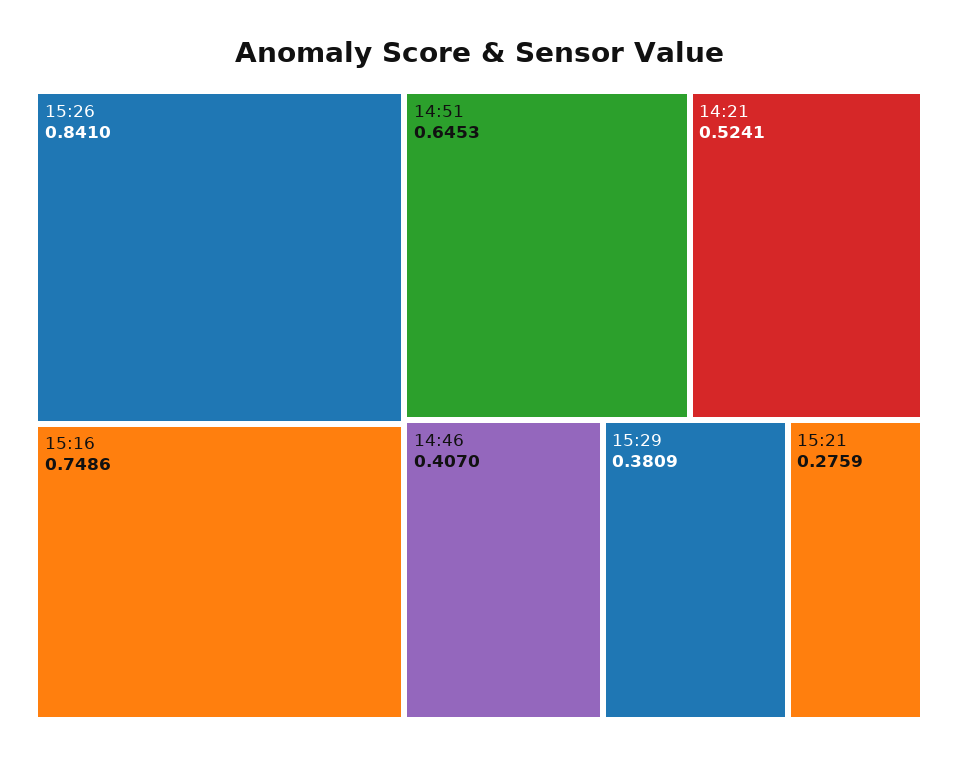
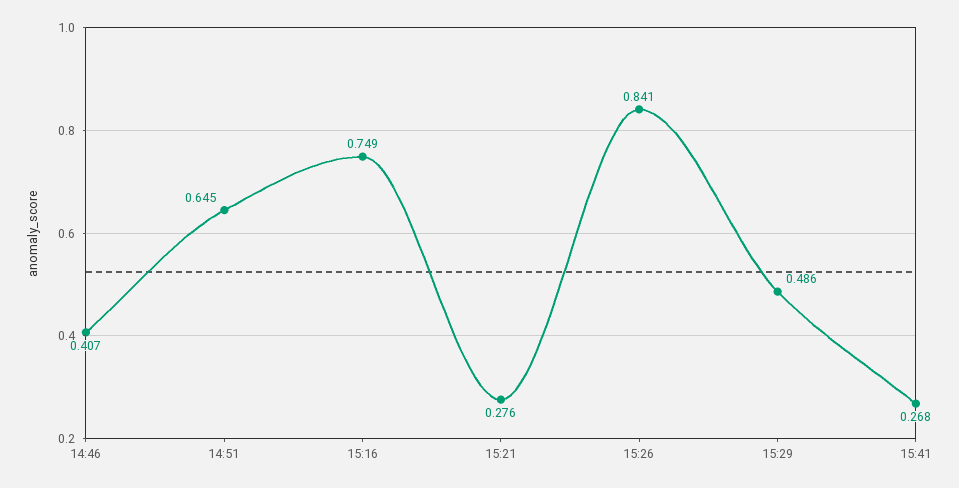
14:21: 0.5241 -> none
15:29: 0.3809 -> 0.486
15:41: none -> 0.268

